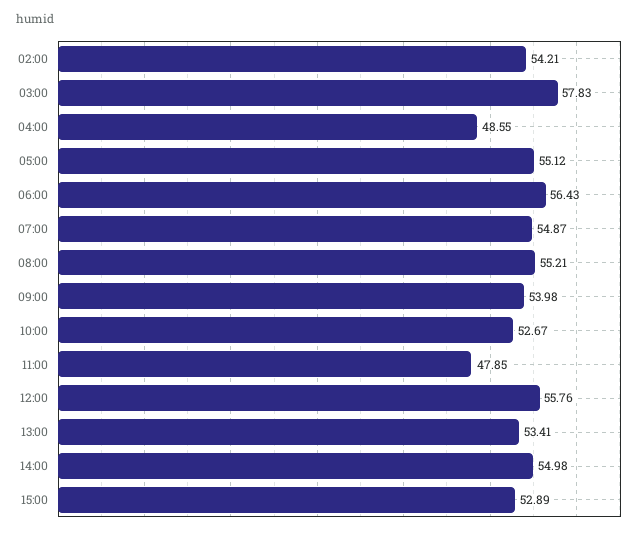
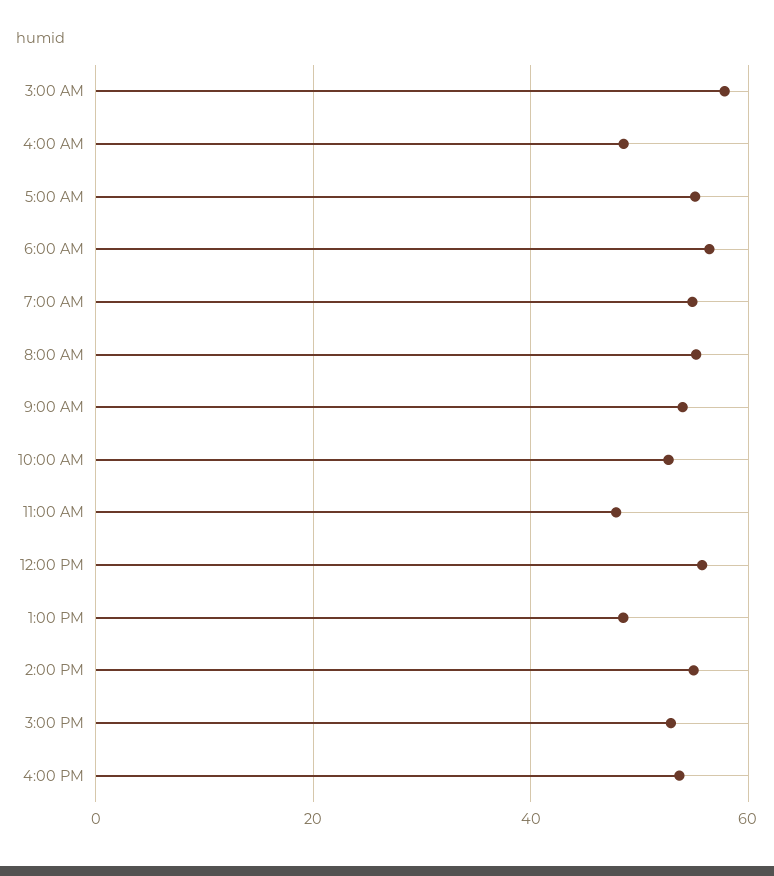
02:00: 54.21 -> none
13:00: 53.41 -> 48
4:00 PM: none -> 54

